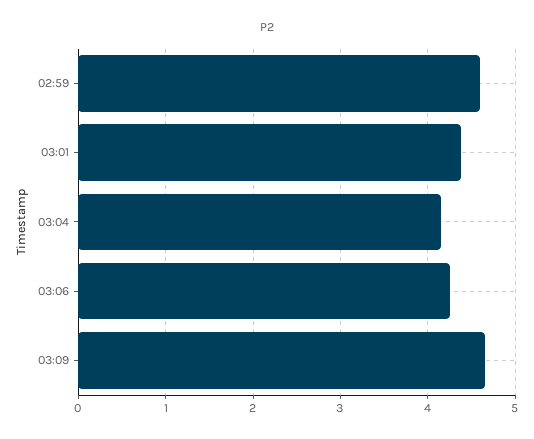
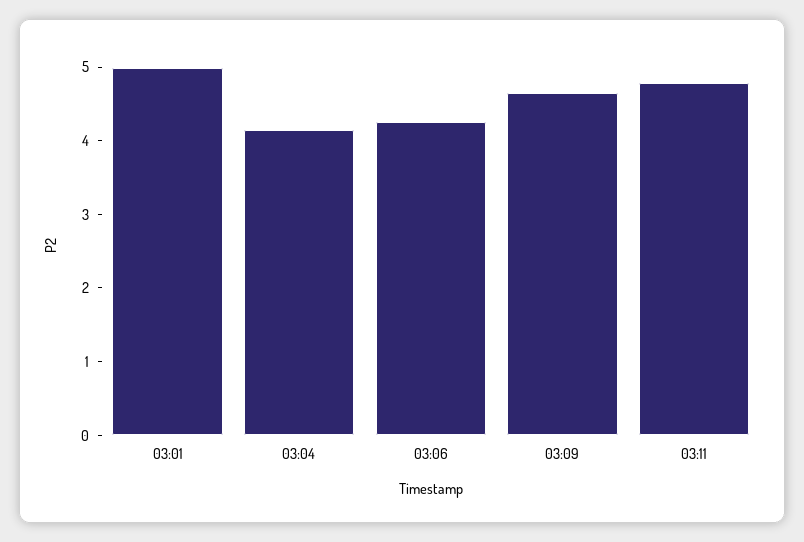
02:59: 4.6 -> none
03:01: 4.4 -> 5
03:11: none -> 4.8

